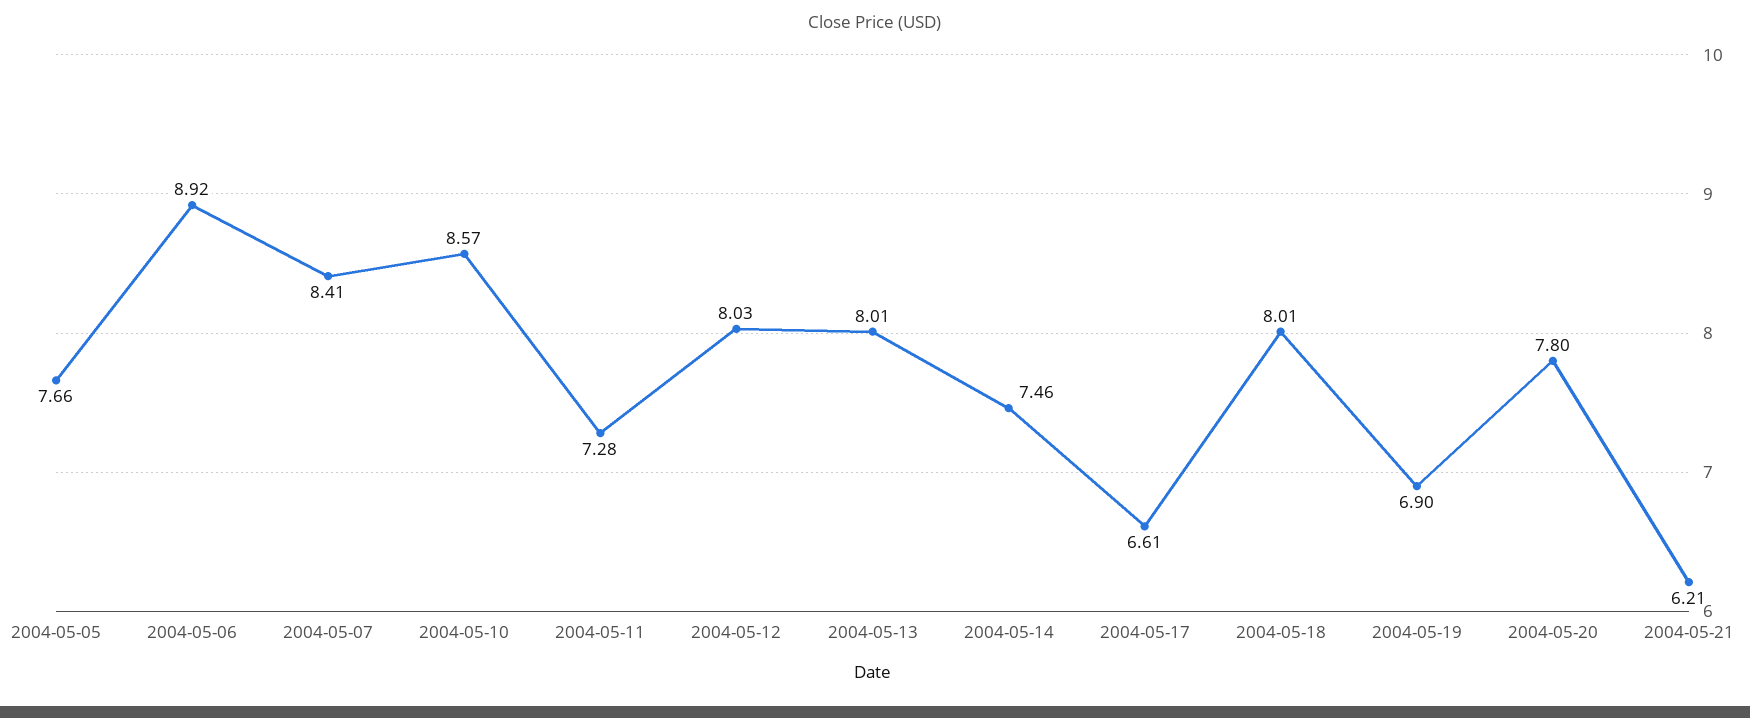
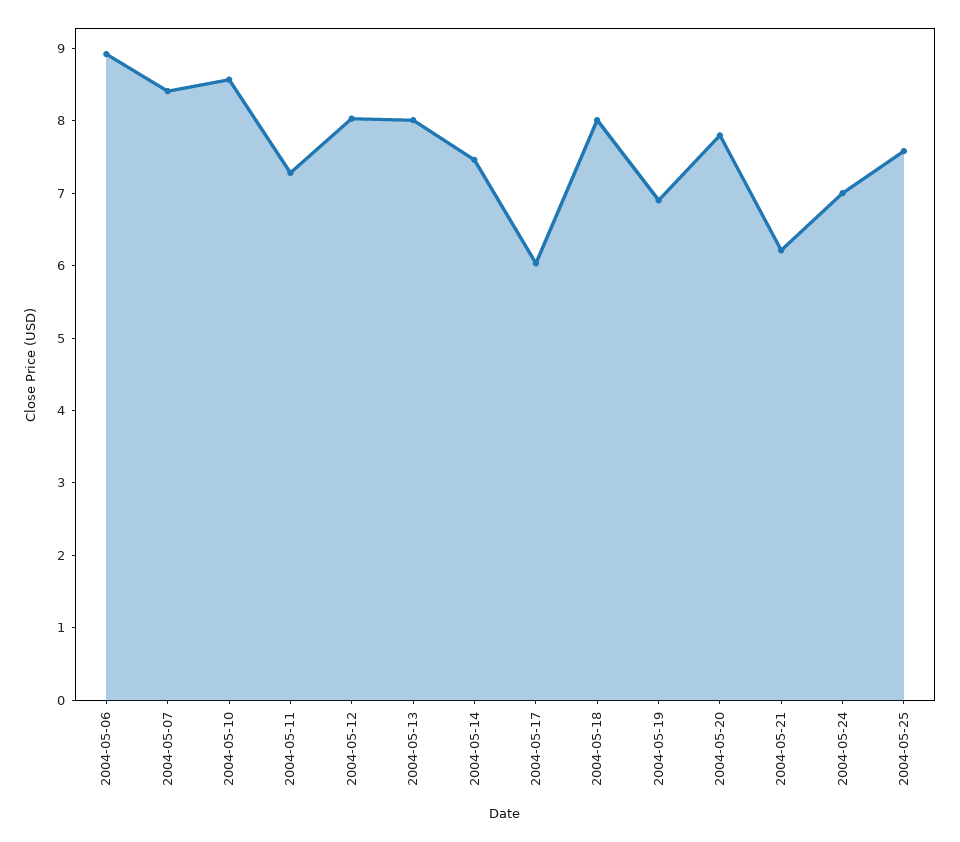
2004-05-05: 7.66 -> none
2004-05-17: 6.61 -> 6
2004-05-24: none -> 7
2004-05-25: none -> 7.6

